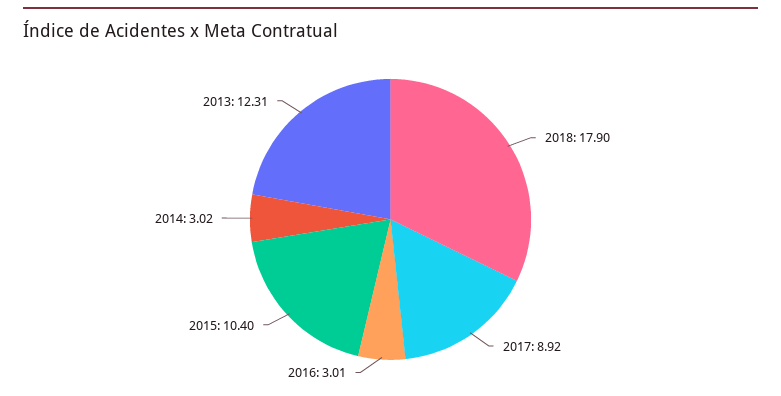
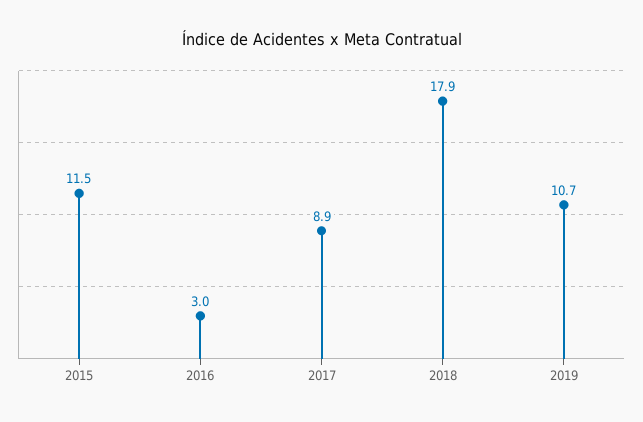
2015: 10.4 -> 11.5
2014: 3.02 -> none
2013: 12.31 -> none
2019: none -> 10.7

